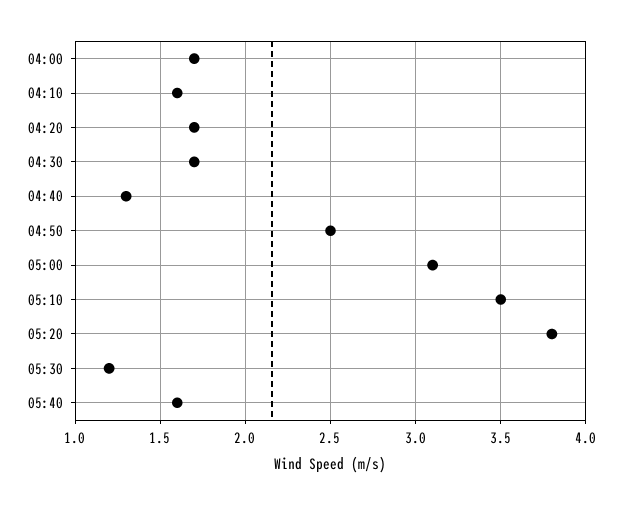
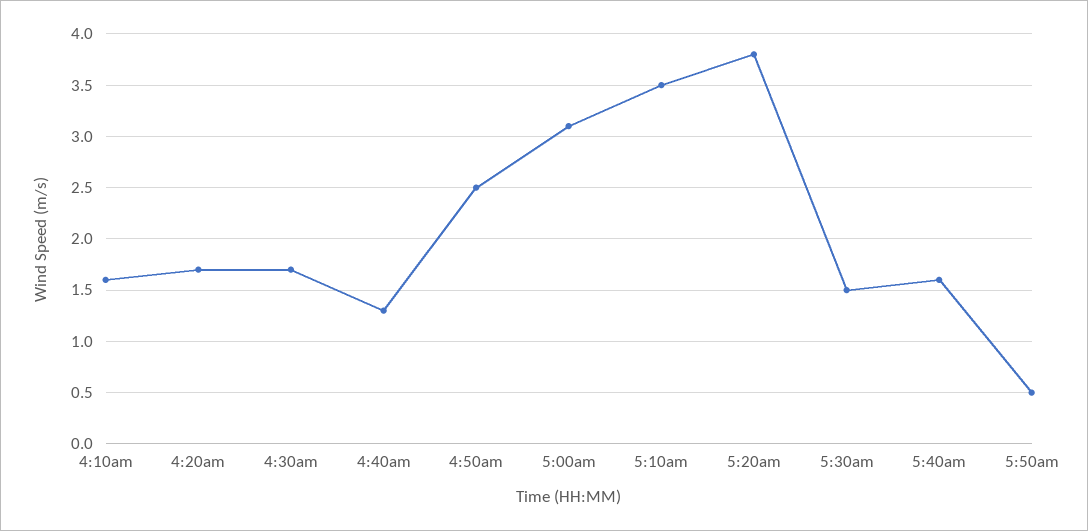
04:00: 1.7 -> none
05:30: 1.2 -> 1.5
5:50am: none -> 0.5

